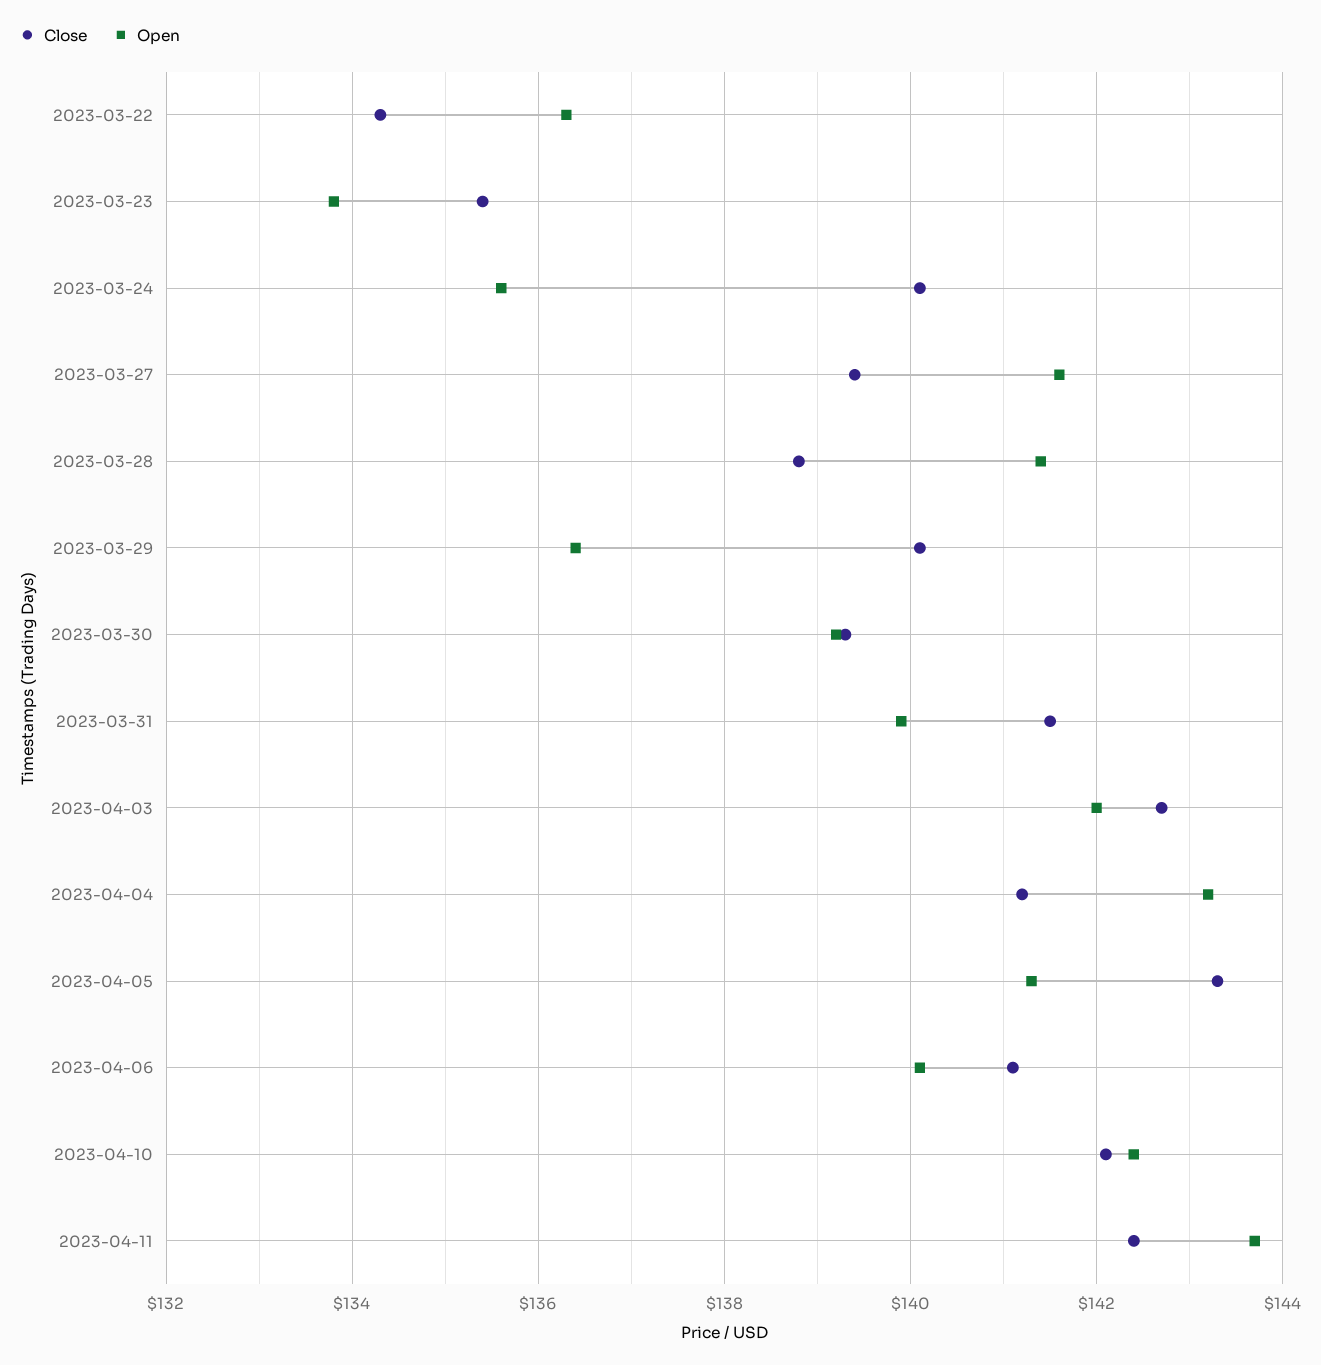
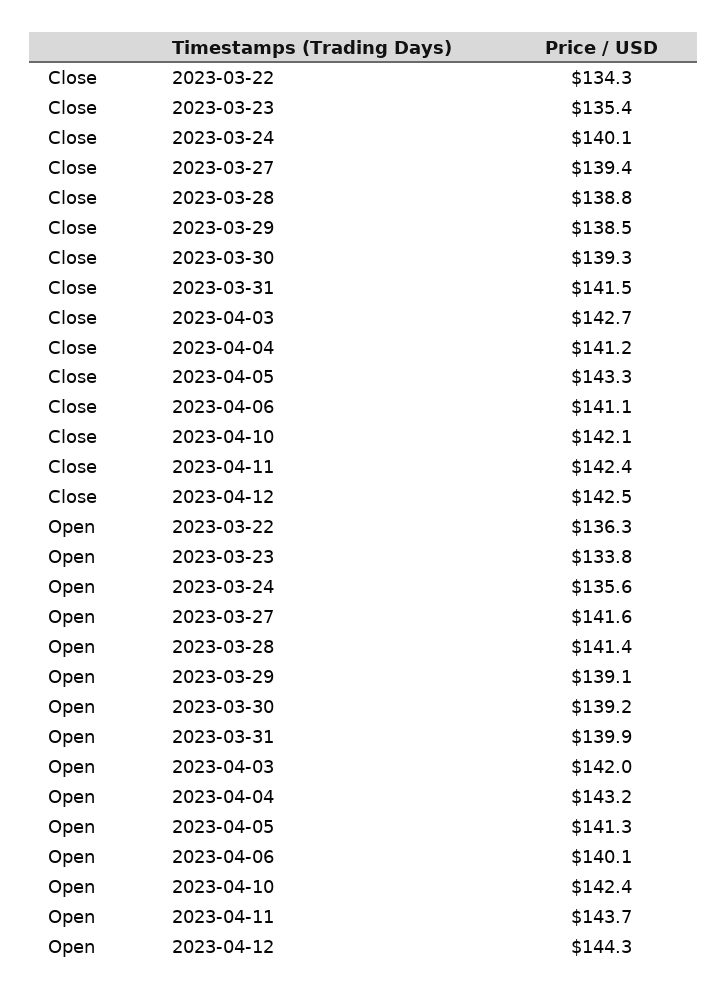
Close, 2023-03-29: 140 -> 138.5
Open, 2023-03-29: 136.5 -> 139.1
Close, 2023-04-12: none -> 142.5
Open, 2023-04-12: none -> 144.3

